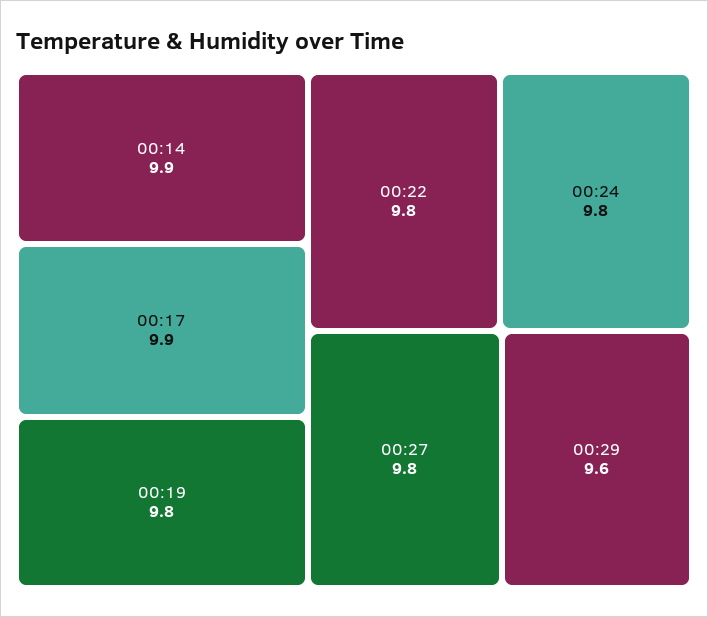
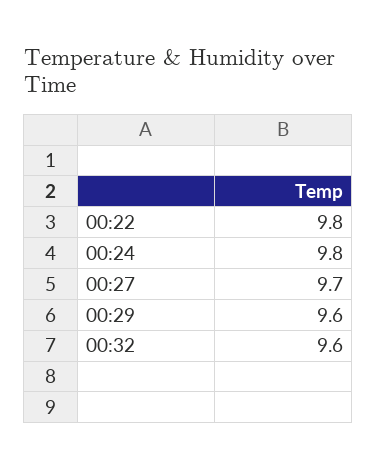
00:14: 9.9 -> none
00:17: 9.9 -> none
00:19: 9.8 -> none
00:27: 9.8 -> 9.7
00:32: none -> 9.6

